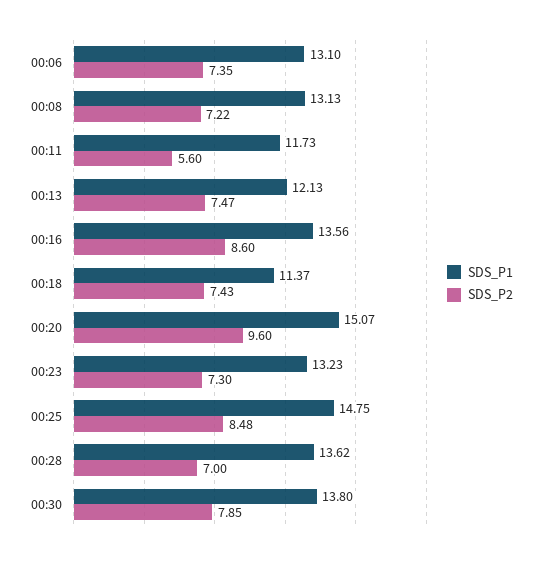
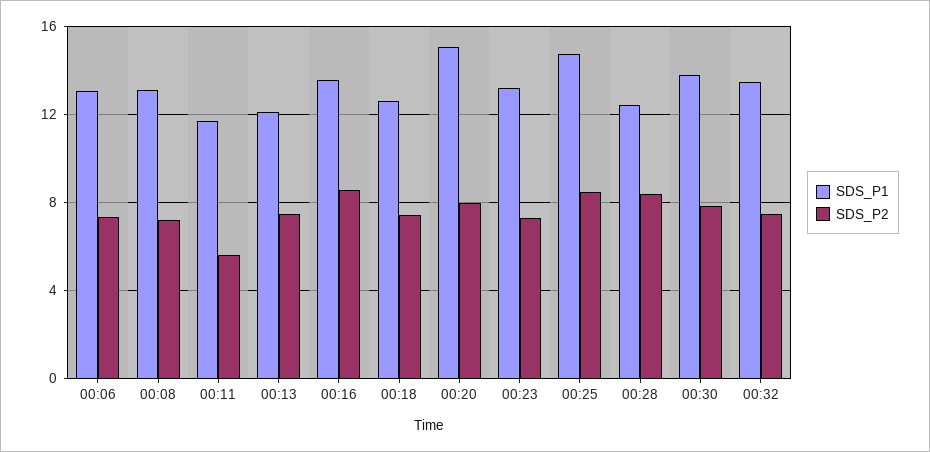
SDS_P1, 00:18: 11.37 -> 12.5
SDS_P2, 00:20: 9.6 -> 8
SDS_P1, 00:28: 13.62 -> 12.5
SDS_P2, 00:28: 7 -> 8.5
SDS_P1, 00:32: none -> 13.5
SDS_P2, 00:32: none -> 7.5

